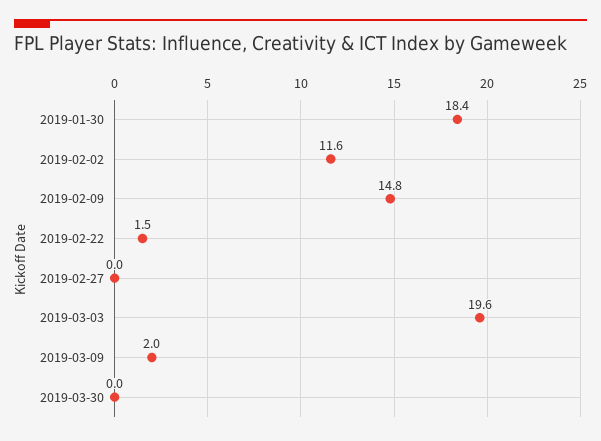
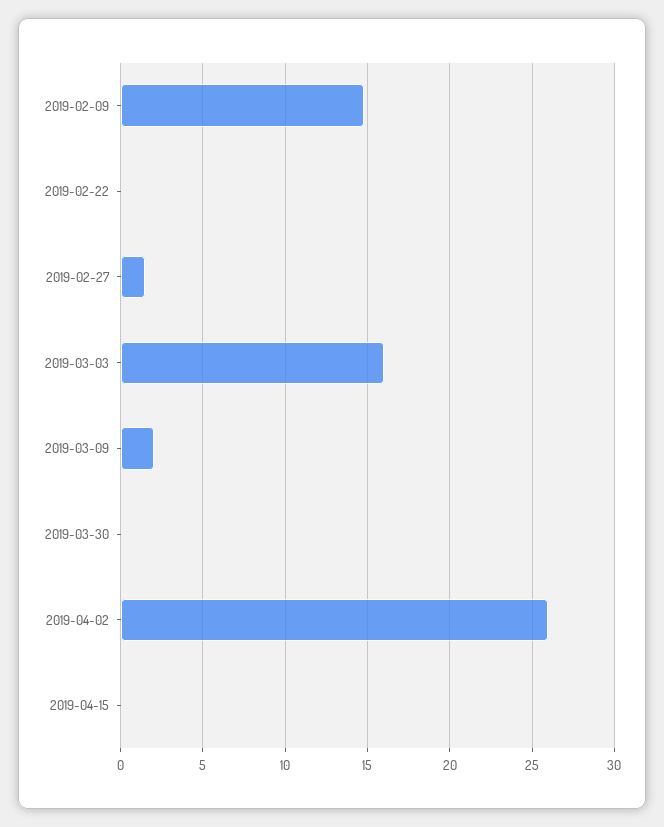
2019-01-30: 18.4 -> none
2019-02-02: 11.6 -> none
2019-02-22: 1.5 -> 0
2019-02-27: 0 -> 1.5
2019-03-03: 19.6 -> 16
2019-04-02: none -> 26
2019-04-15: none -> 0

